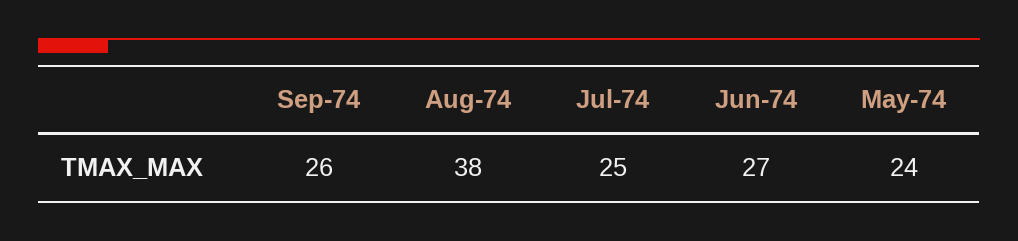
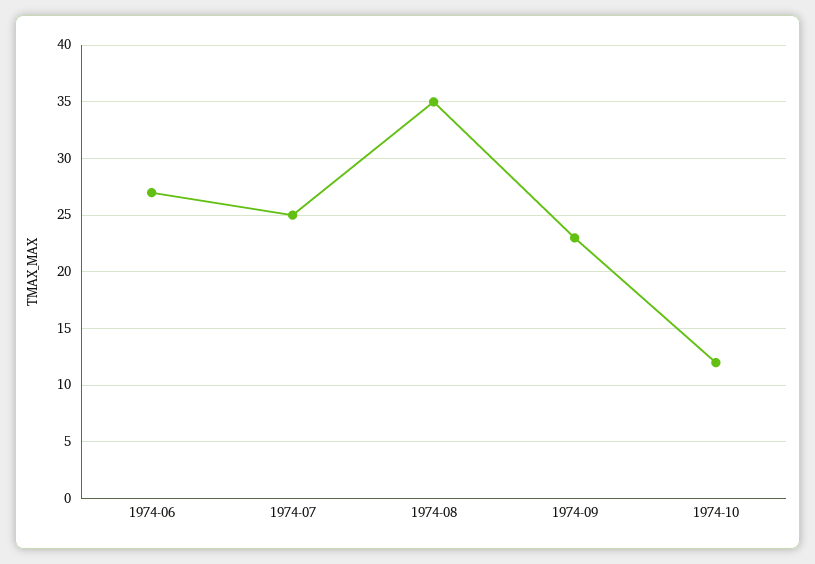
Sep-74: 26 -> 23
Aug-74: 38 -> 35
May-74: 24 -> none
1974-10: none -> 12

